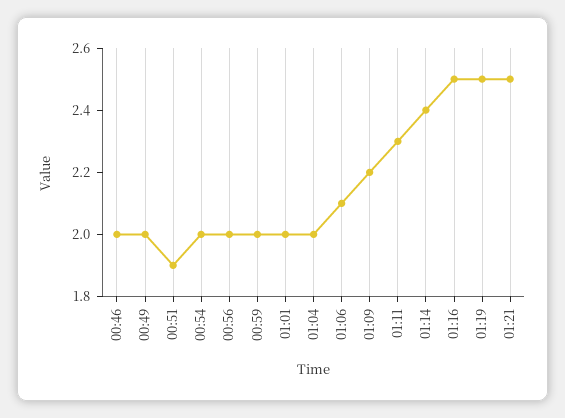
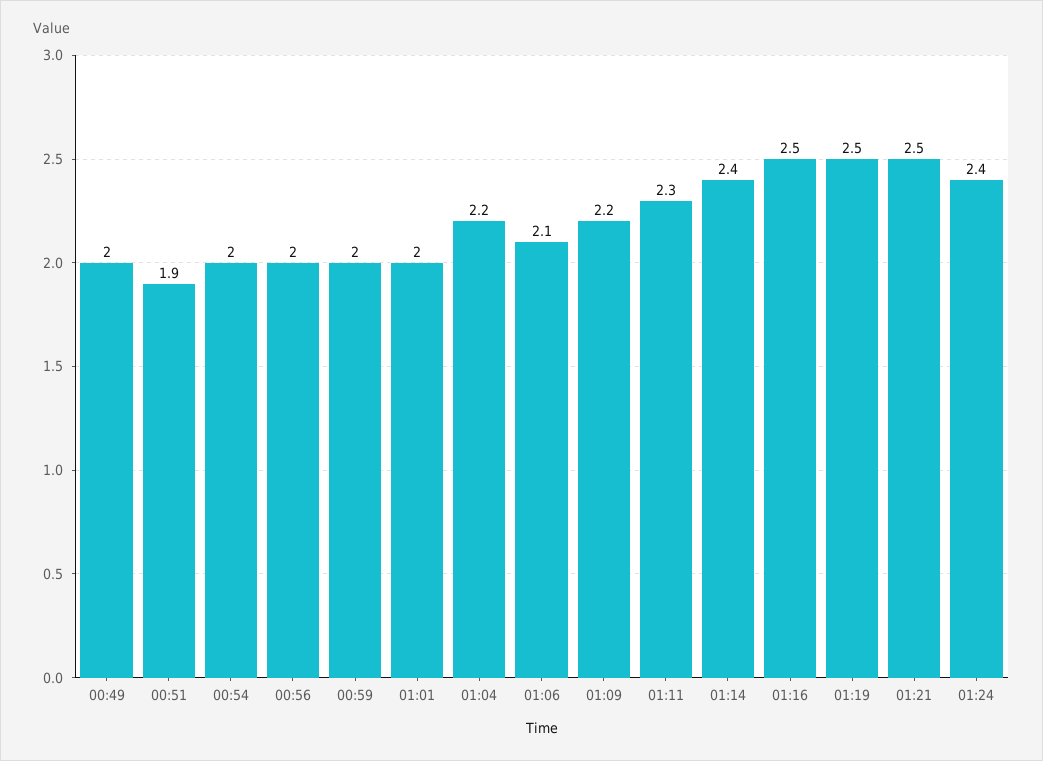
00:46: 2 -> none
01:04: 2 -> 2.2
01:24: none -> 2.4

